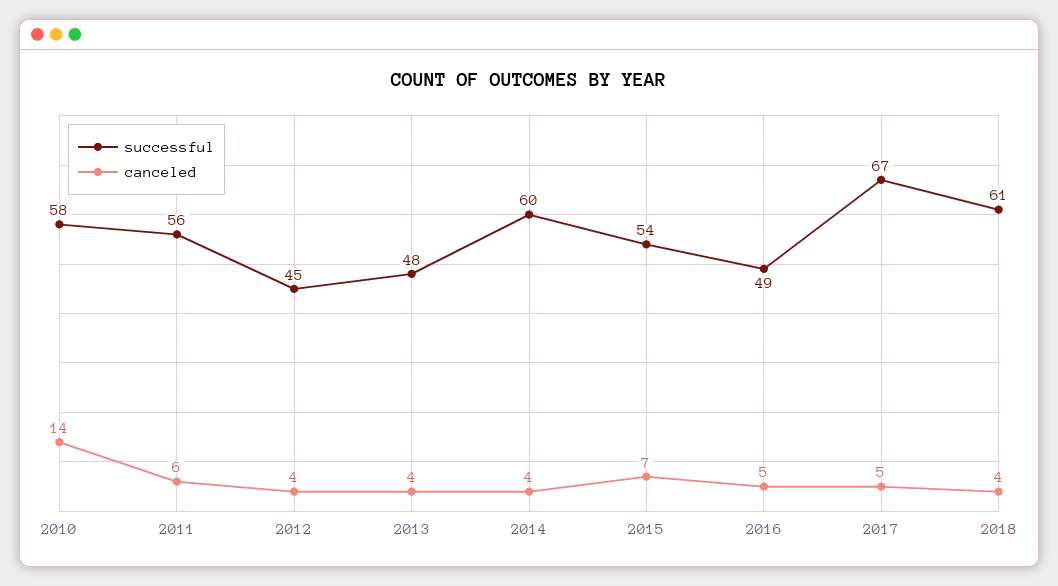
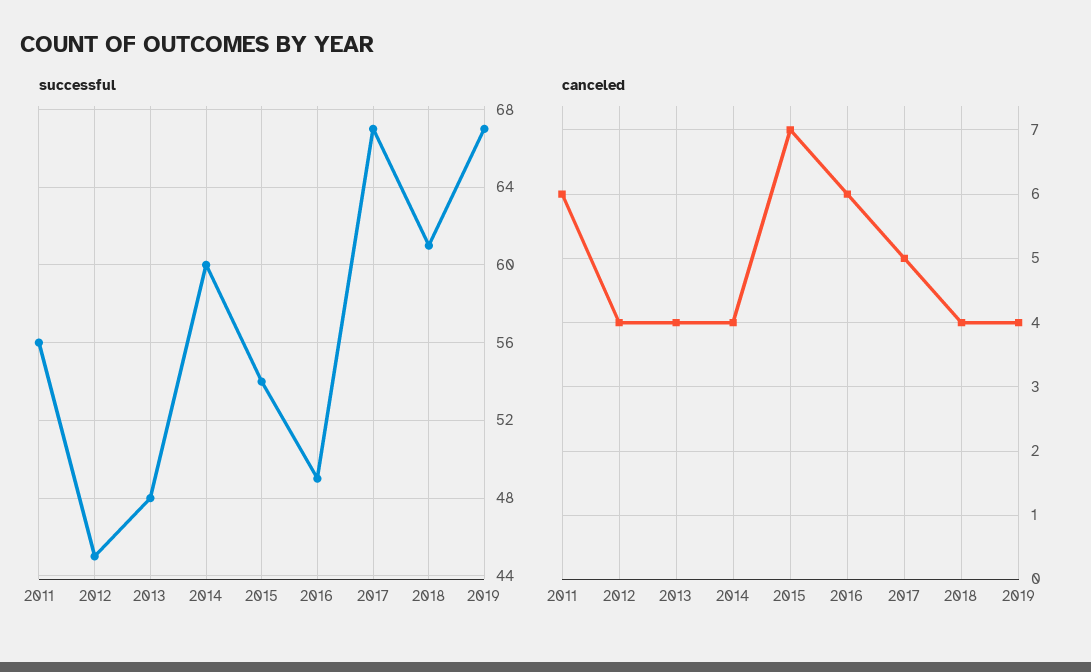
successful, 2010: 58 -> none
canceled, 2010: 14 -> none
canceled, 2016: 5 -> 6
successful, 2019: none -> 67
canceled, 2019: none -> 4

